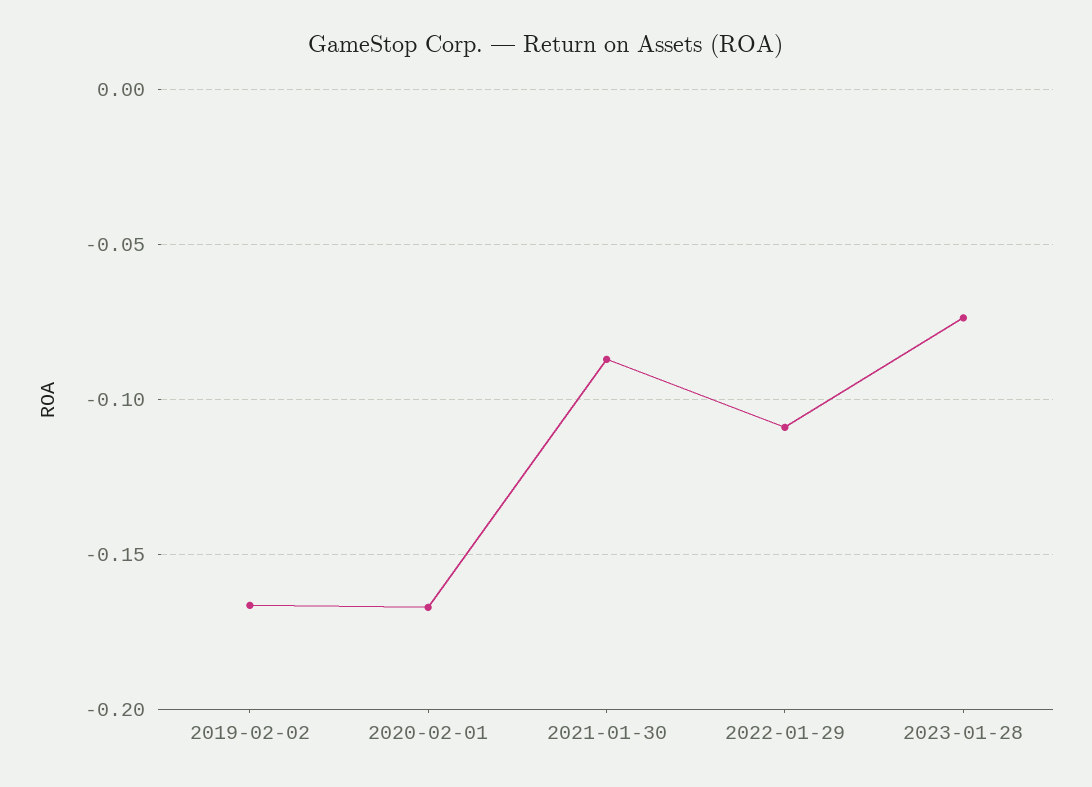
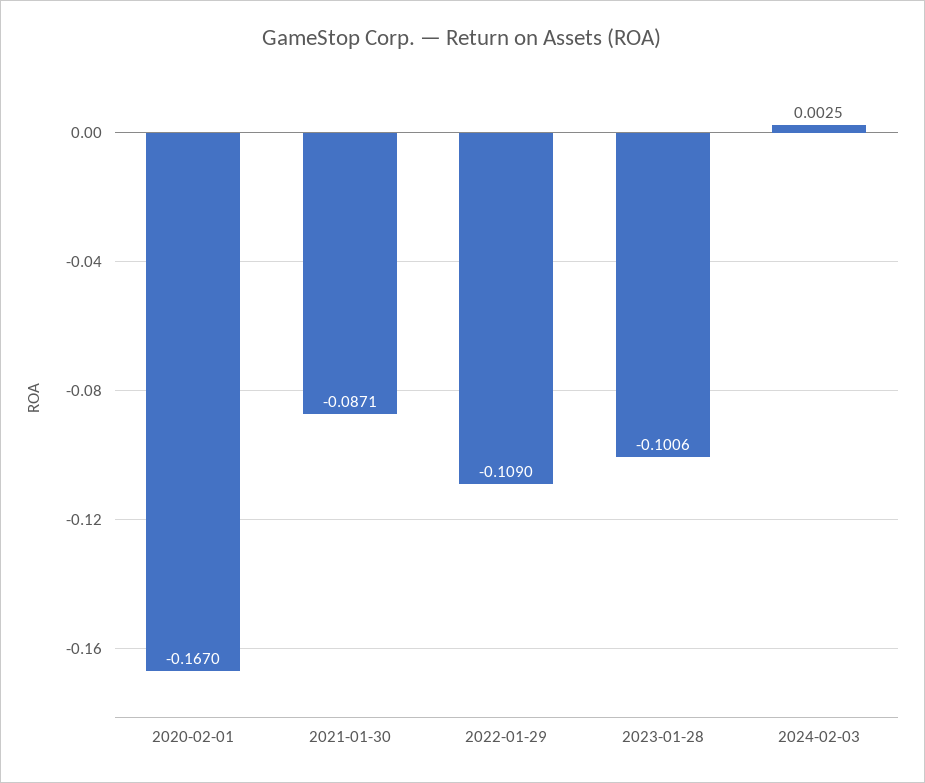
2019-02-02: -0.165 -> none
2023-01-28: -0.075 -> -0.1006
2024-02-03: none -> 0.0025

